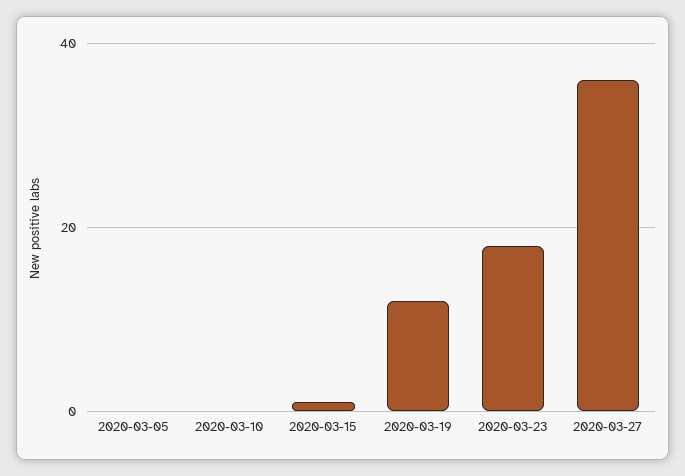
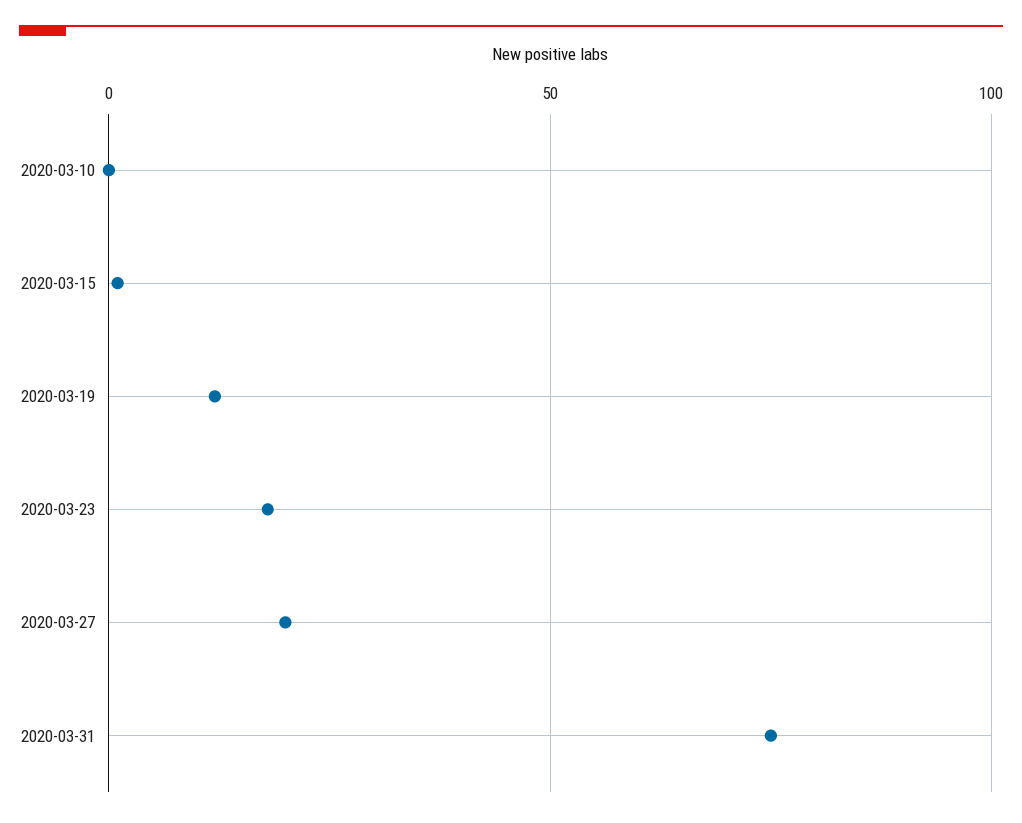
2020-03-05: 0 -> none
2020-03-27: 35 -> 20
2020-03-31: none -> 75

